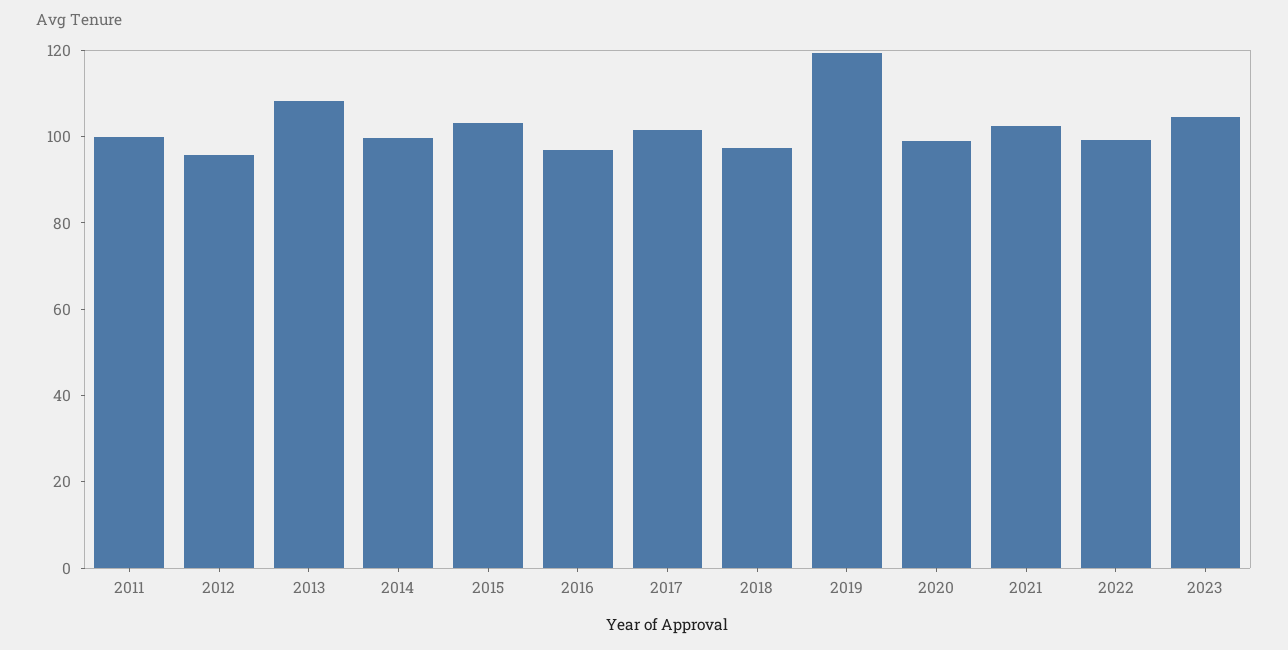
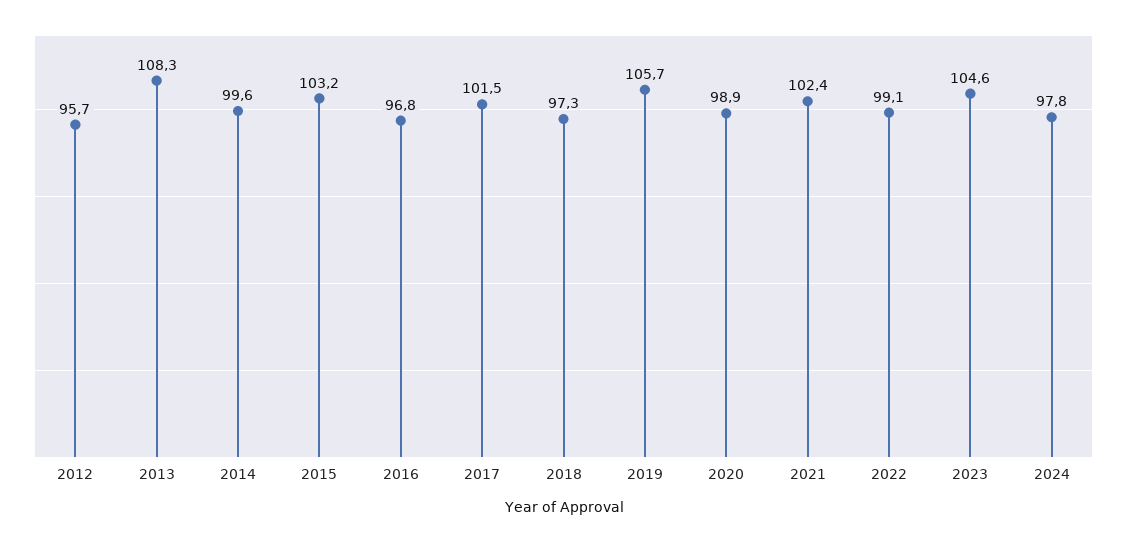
2011: 100 -> none
2019: 120 -> 105.7
2024: none -> 97.8

